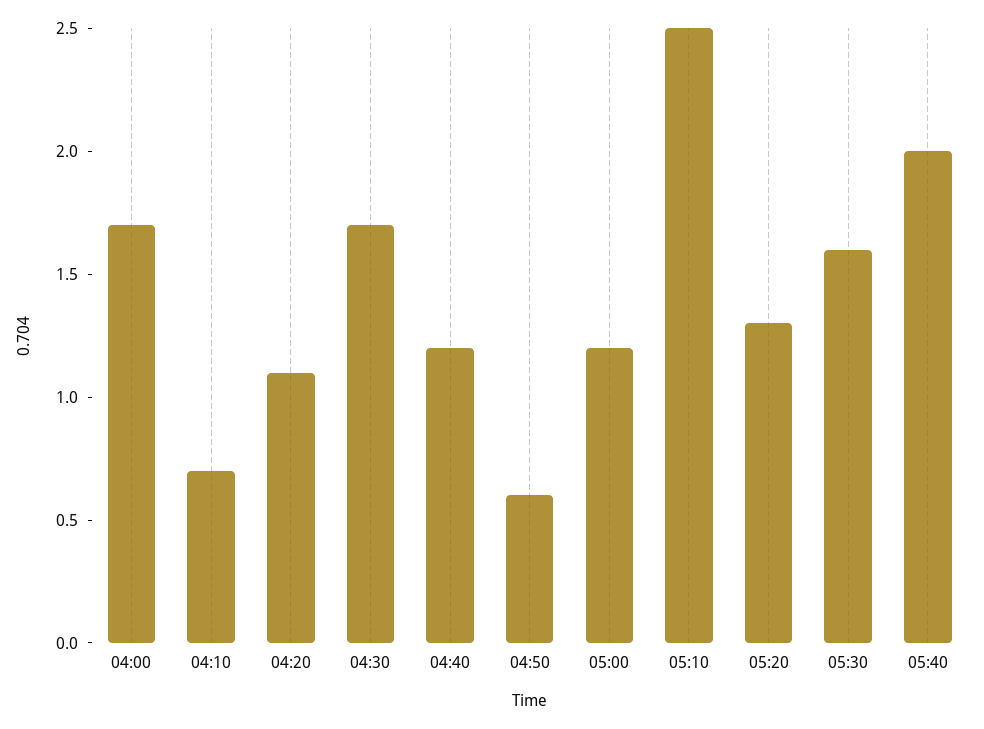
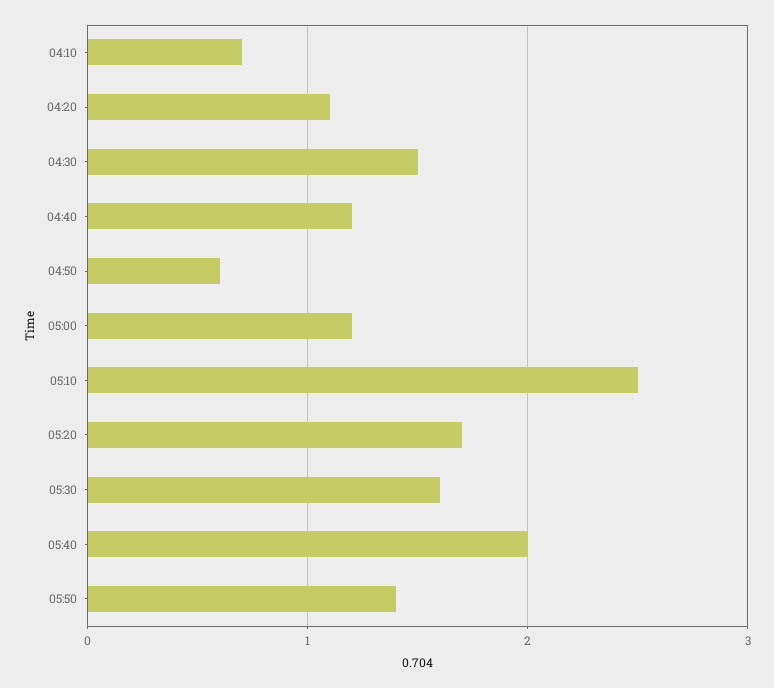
04:00: 1.7 -> none
04:30: 1.7 -> 1.5
05:20: 1.3 -> 1.7
05:50: none -> 1.4

